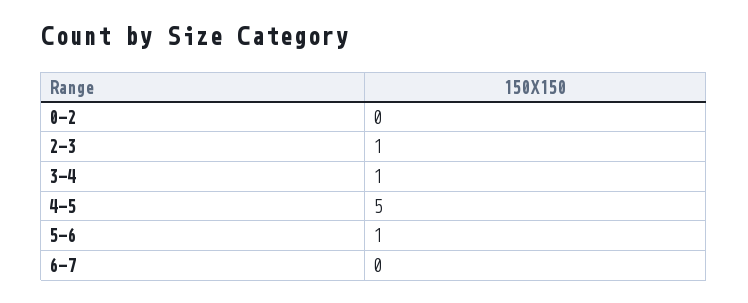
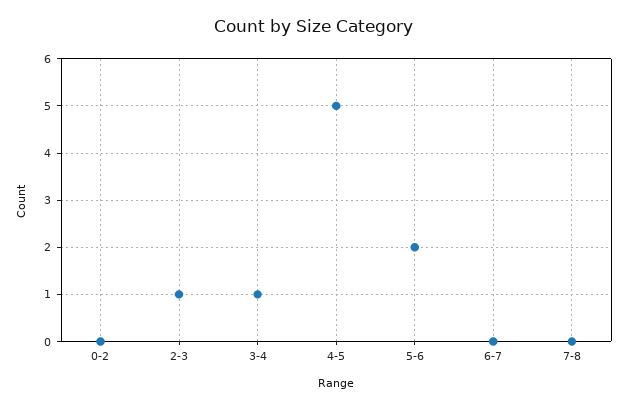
5-6: 1 -> 2
7-8: none -> 0

